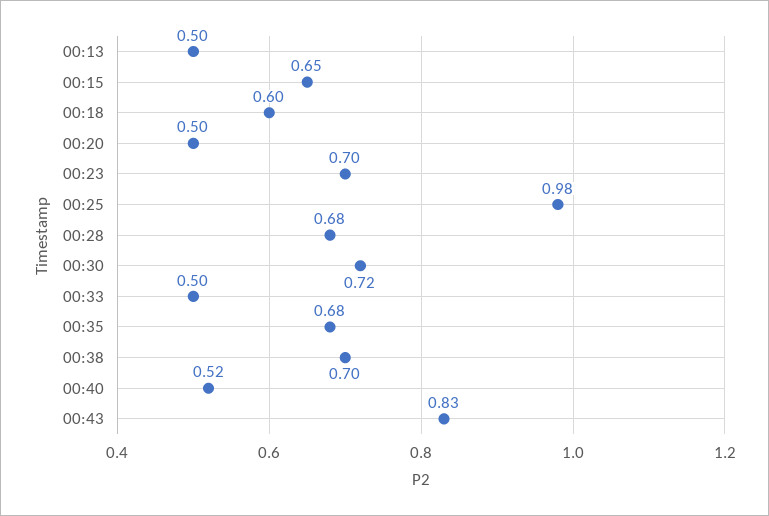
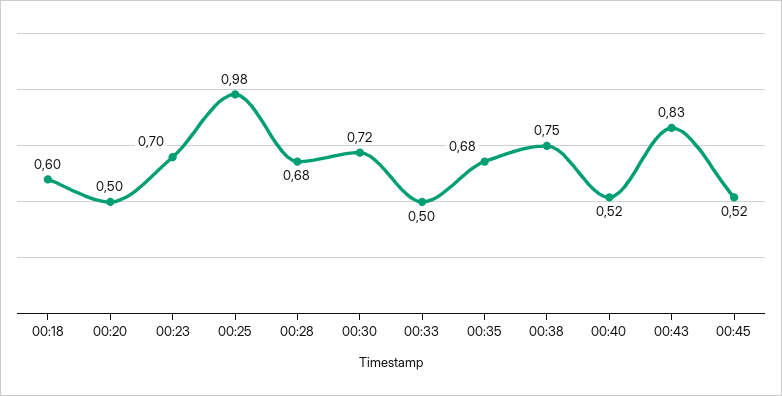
00:13: 0.5 -> none
00:15: 0.65 -> none
00:38: 0.7 -> 0.75
00:45: none -> 0.52

